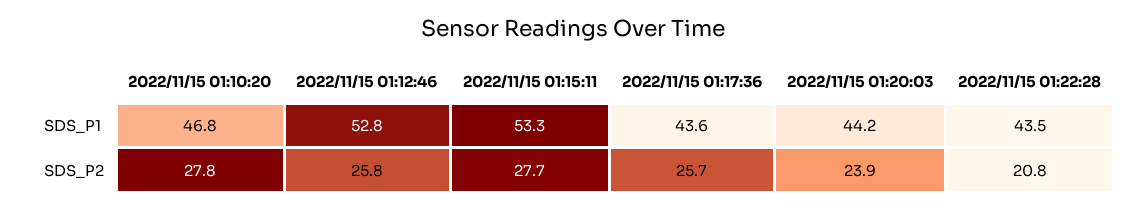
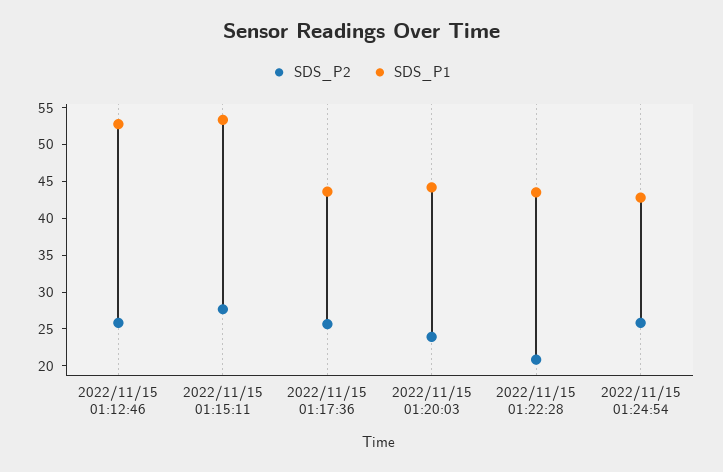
SDS_P1, 2022/11/15 01:10:20: 46.8 -> none
SDS_P2, 2022/11/15 01:10:20: 27.8 -> none
SDS_P2, 2022/11/15 01:24:54: none -> 25
SDS_P1, 2022/11/15 01:24:54: none -> 42.5

